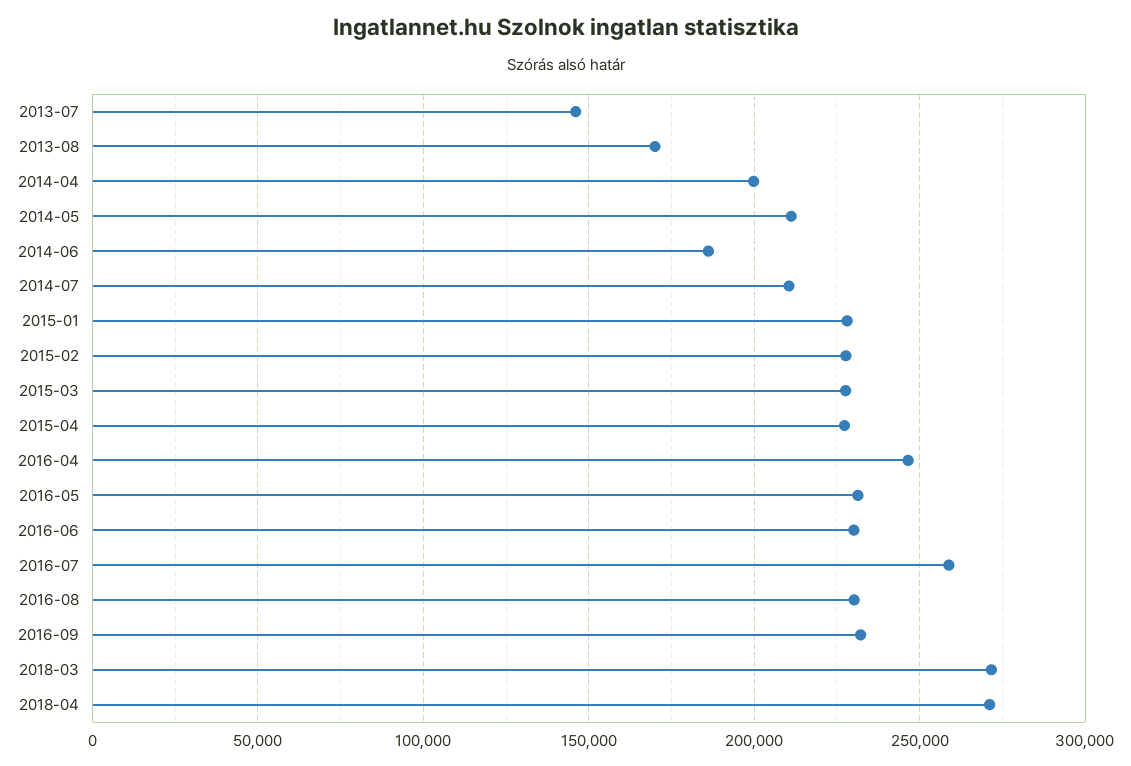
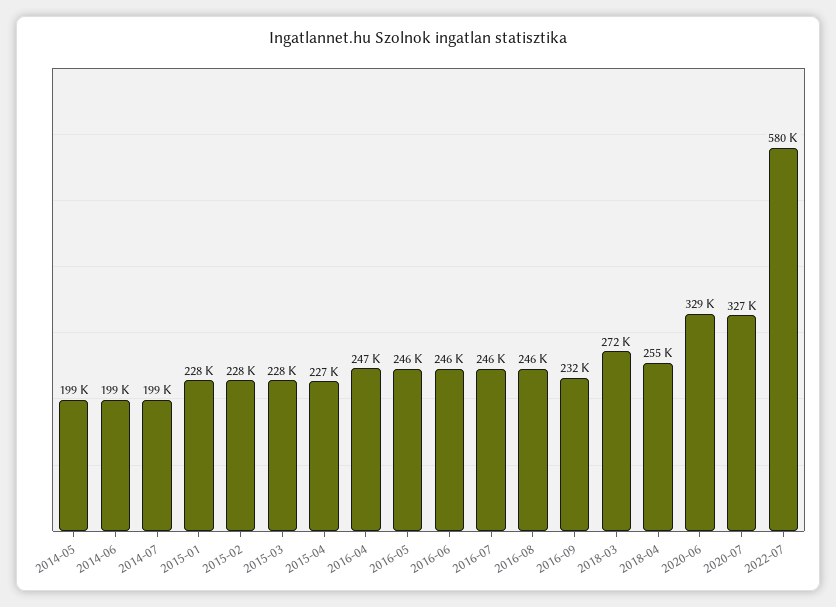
2013-07: 145000 -> none
2013-08: 170000 -> none
2014-04: 200000 -> none
2014-05: 210000 -> 199000
2014-06: 185000 -> 199000
2014-07: 210000 -> 199000
2016-05: 230000 -> 246000
2016-06: 230000 -> 246000
2016-07: 260000 -> 246000
2016-08: 230000 -> 246000
2018-04: 270000 -> 255000
2020-06: none -> 329000
2020-07: none -> 327000
2022-07: none -> 580000

